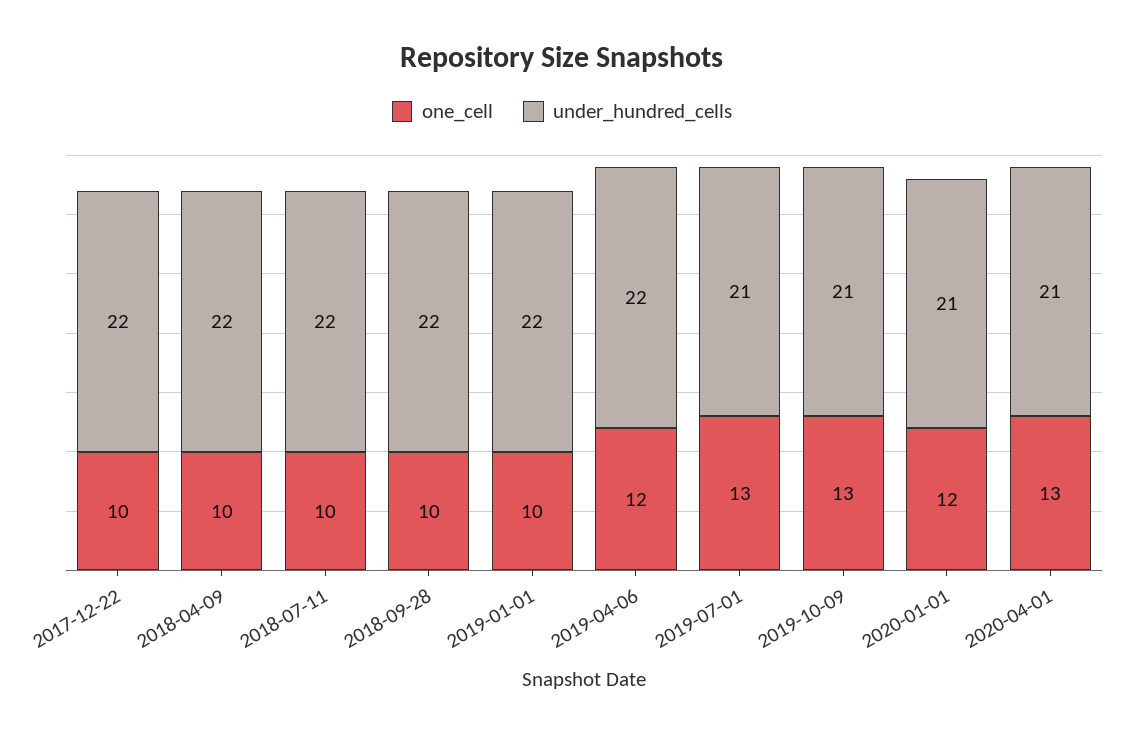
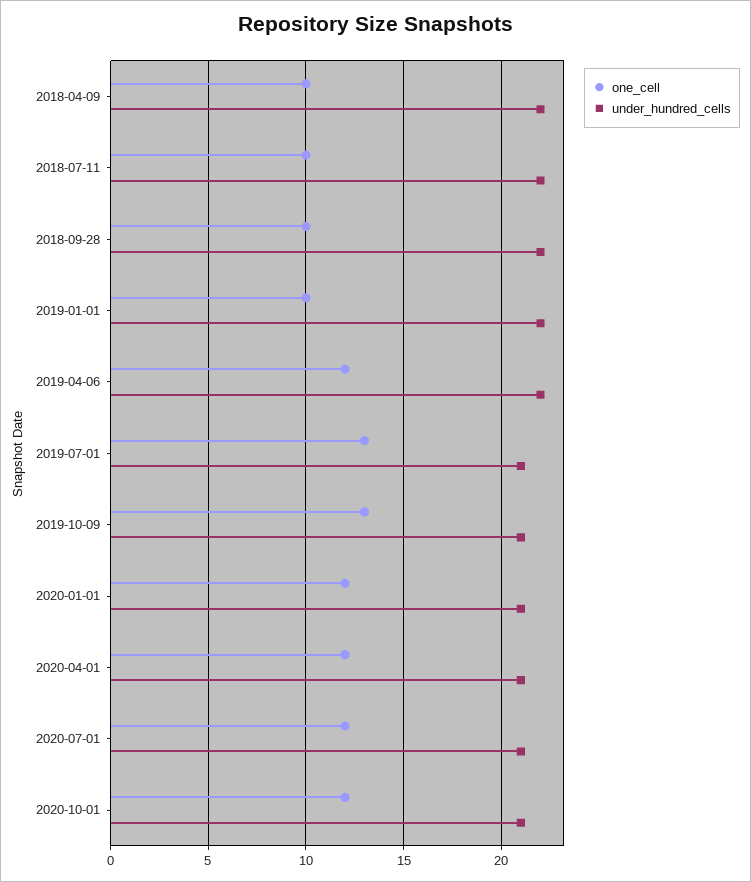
one_cell, 2017-12-22: 10 -> none
under_hundred_cells, 2017-12-22: 22 -> none
one_cell, 2020-04-01: 13 -> 12
one_cell, 2020-07-01: none -> 12
under_hundred_cells, 2020-07-01: none -> 21
one_cell, 2020-10-01: none -> 12
under_hundred_cells, 2020-10-01: none -> 21

